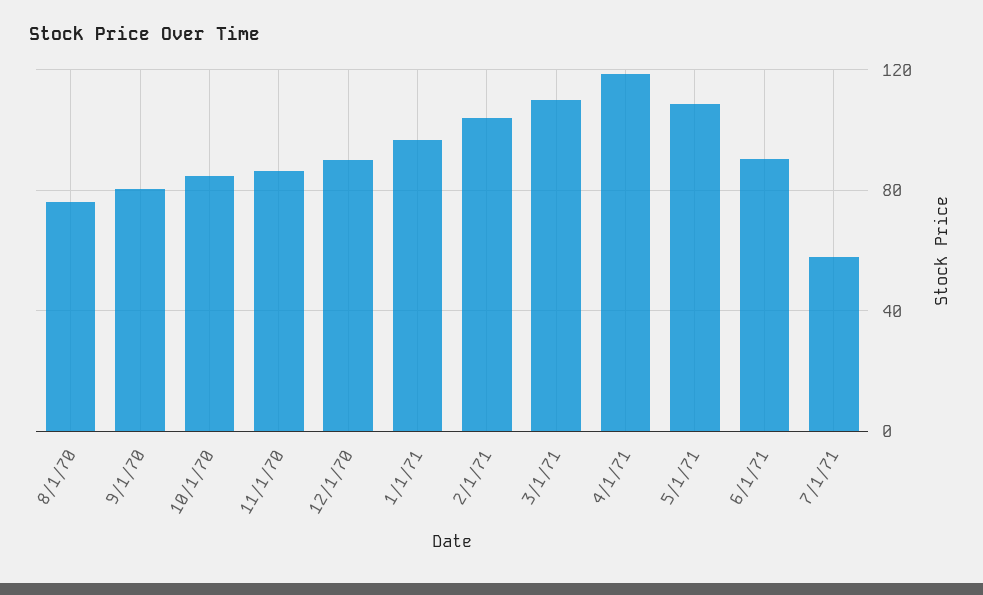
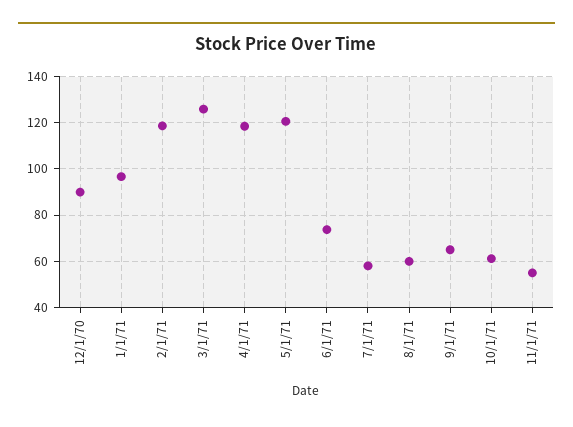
8/1/70: 75 -> none
9/1/70: 80 -> none
10/1/70: 85 -> none
11/1/70: 85 -> none
2/1/71: 105 -> 120
3/1/71: 110 -> 125
5/1/71: 110 -> 120
6/1/71: 90 -> 75
8/1/71: none -> 60
9/1/71: none -> 65
10/1/71: none -> 60
11/1/71: none -> 55

